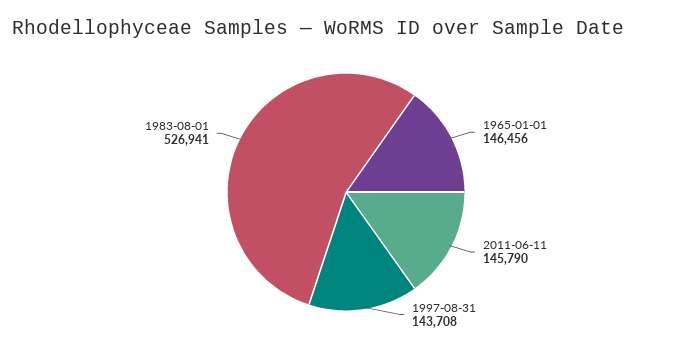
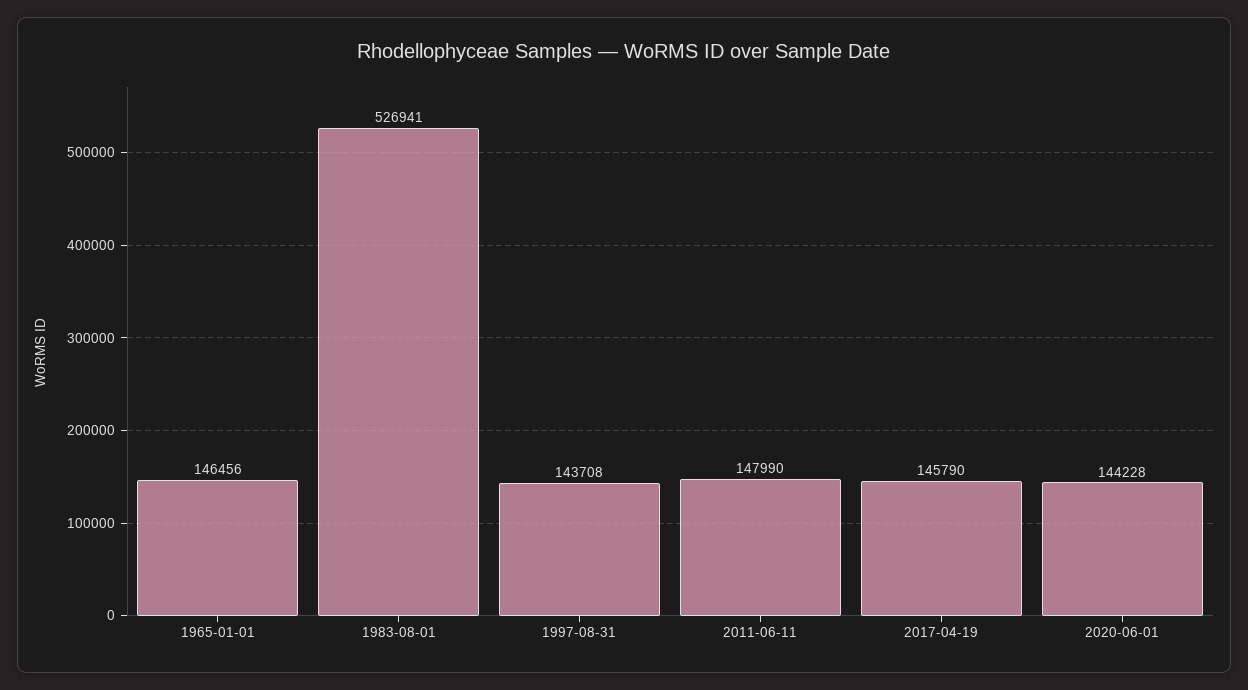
2011-06-11: 145790 -> 147990
2017-04-19: none -> 145790
2020-06-01: none -> 144228

